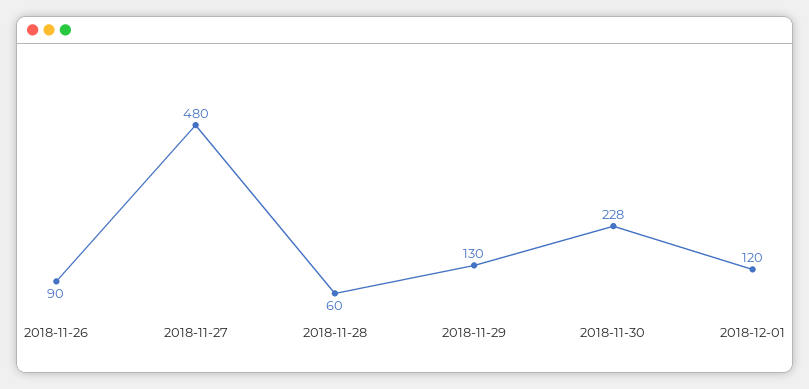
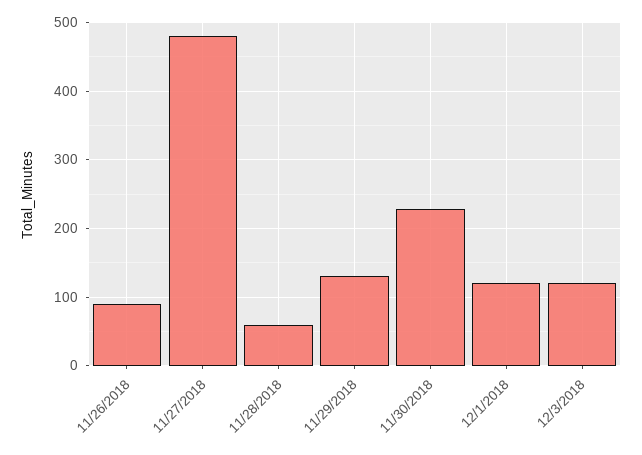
12/3/2018: none -> 120

